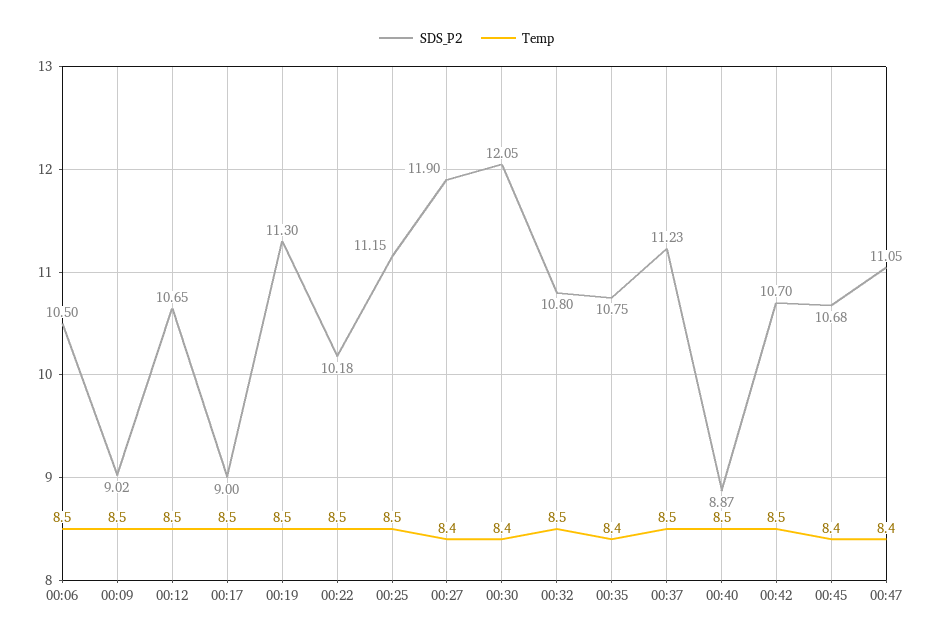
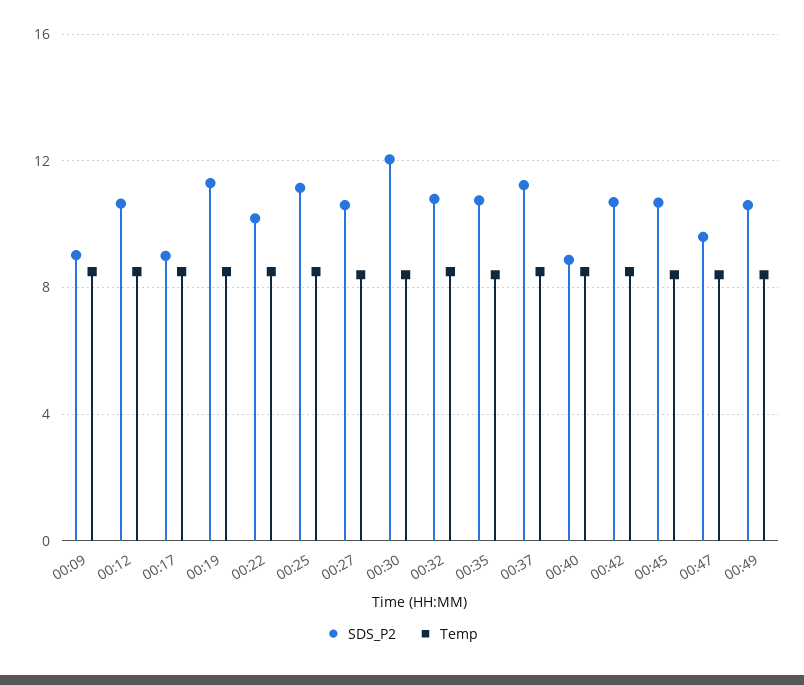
SDS_P2, 00:06: 10.5 -> none
Temp, 00:06: 8.5 -> none
SDS_P2, 00:27: 11.9 -> 10.5
SDS_P2, 00:47: 11.05 -> 9.5
SDS_P2, 00:49: none -> 10.5
Temp, 00:49: none -> 8.5

